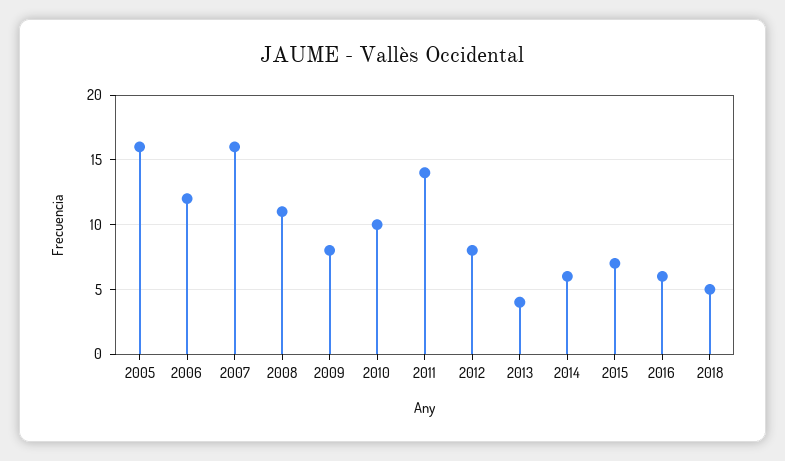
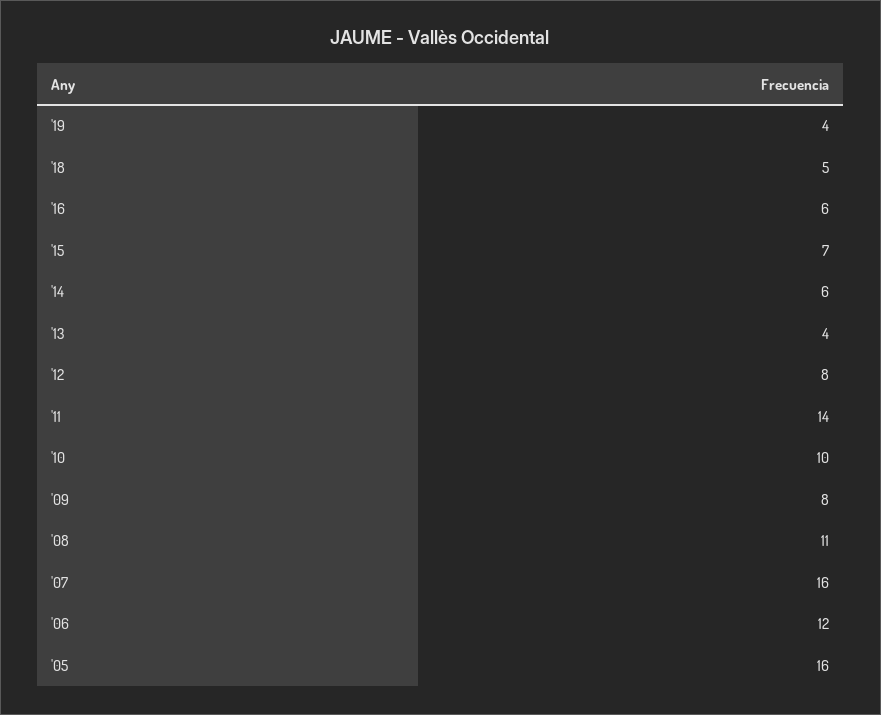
'19: none -> 4

